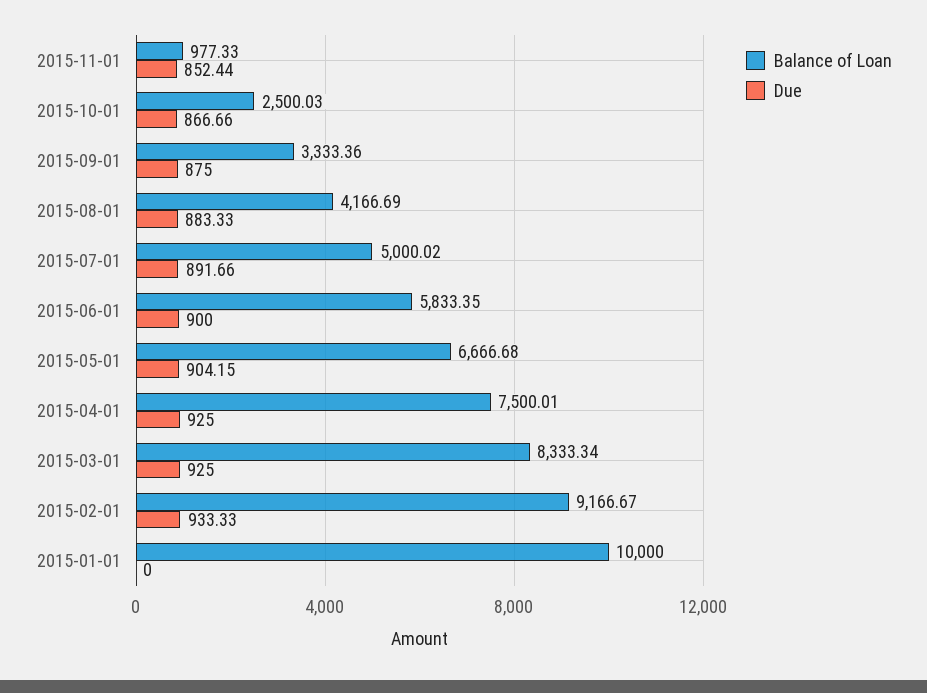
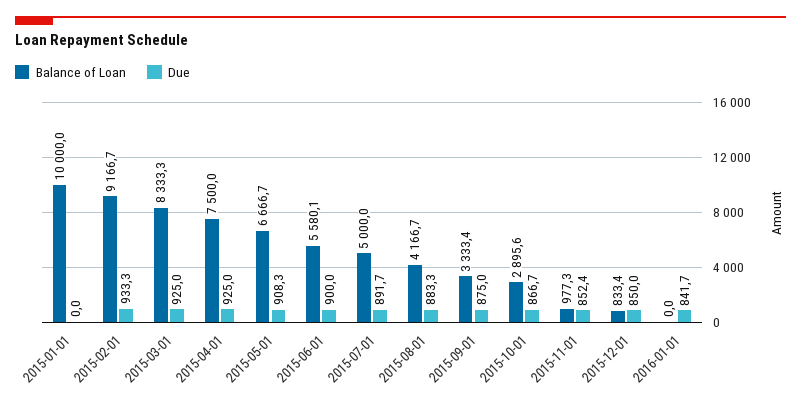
Balance of Loan, 2015-10-01: 2500.03 -> 2895.6
Balance of Loan, 2015-06-01: 5833.35 -> 5580.1
Due, 2015-05-01: 904.15 -> 908.3
Balance of Loan, 2015-12-01: none -> 833.4
Due, 2015-12-01: none -> 850
Balance of Loan, 2016-01-01: none -> 0
Due, 2016-01-01: none -> 841.7

